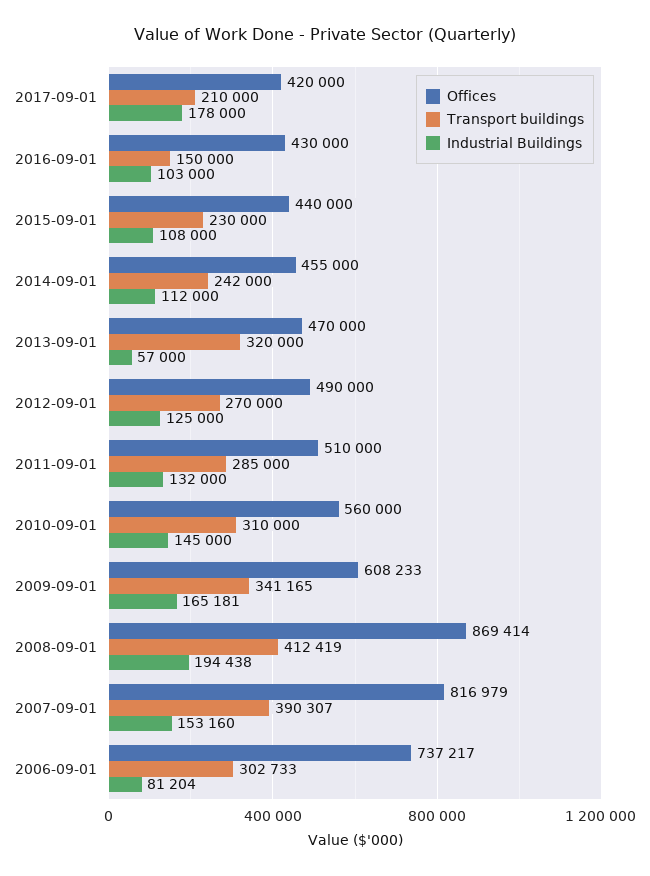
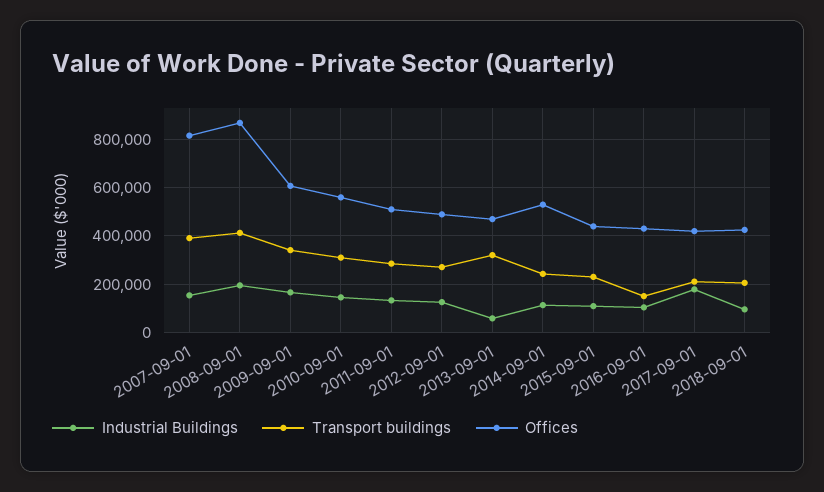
Offices, 2014-09-01: 455000 -> 525000
Offices, 2006-09-01: 737217 -> none
Transport buildings, 2006-09-01: 302733 -> none
Industrial Buildings, 2006-09-01: 81204 -> none
Industrial Buildings, 2018-09-01: none -> 100000
Transport buildings, 2018-09-01: none -> 200000
Offices, 2018-09-01: none -> 425000

